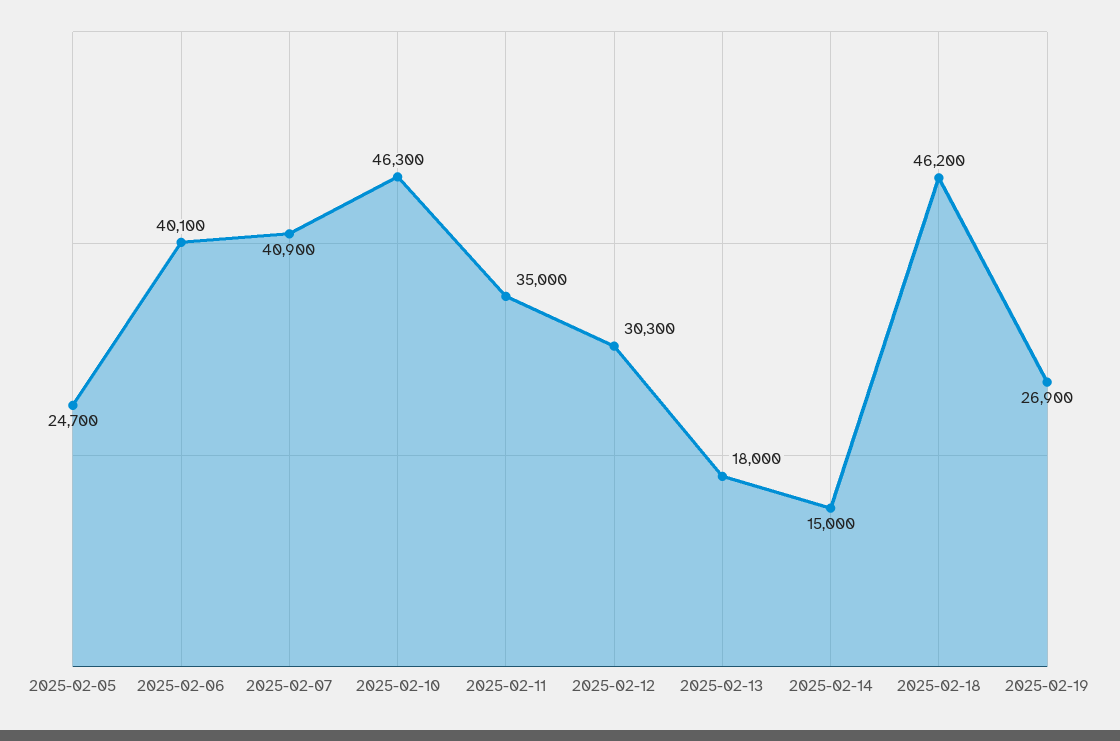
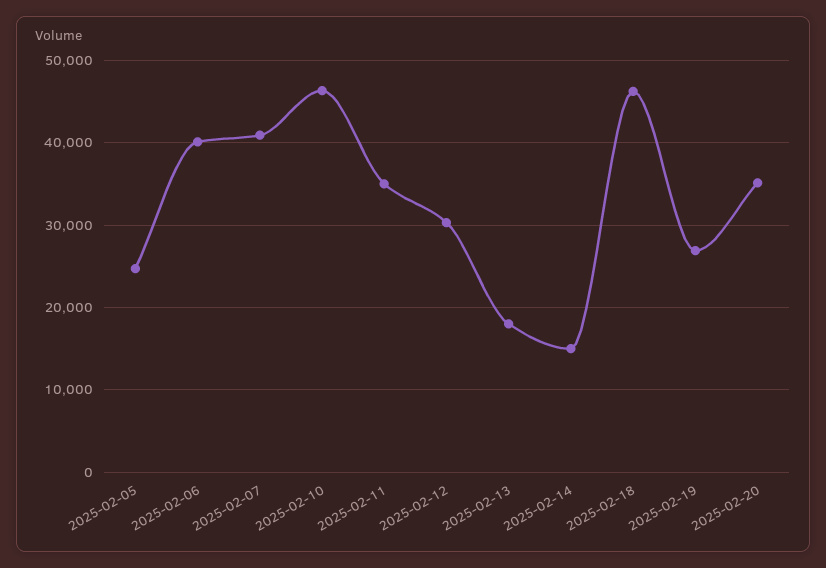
2025-02-20: none -> 35000

